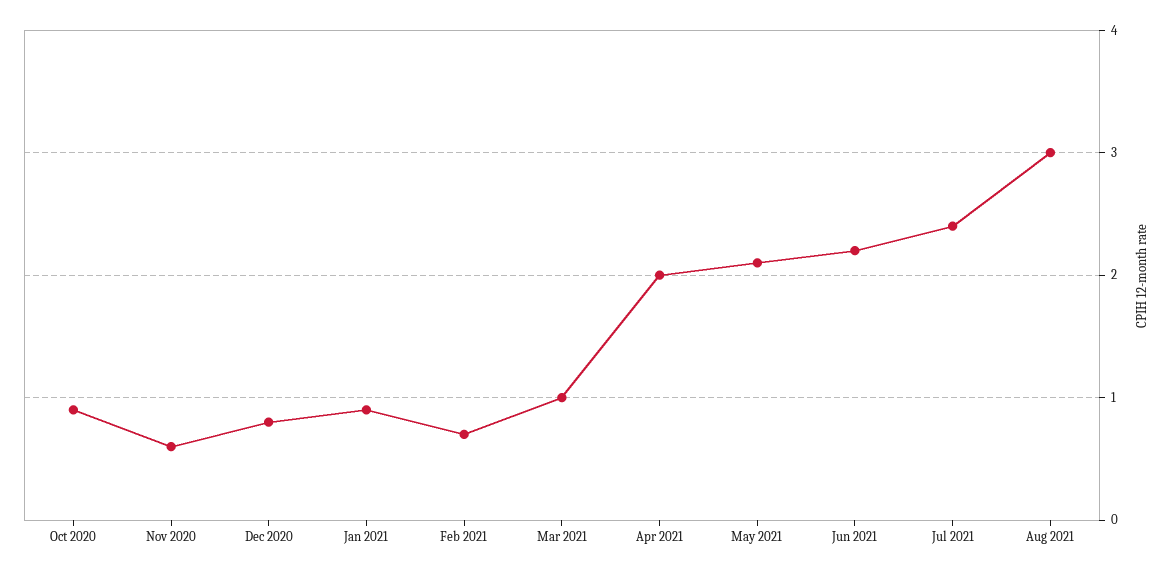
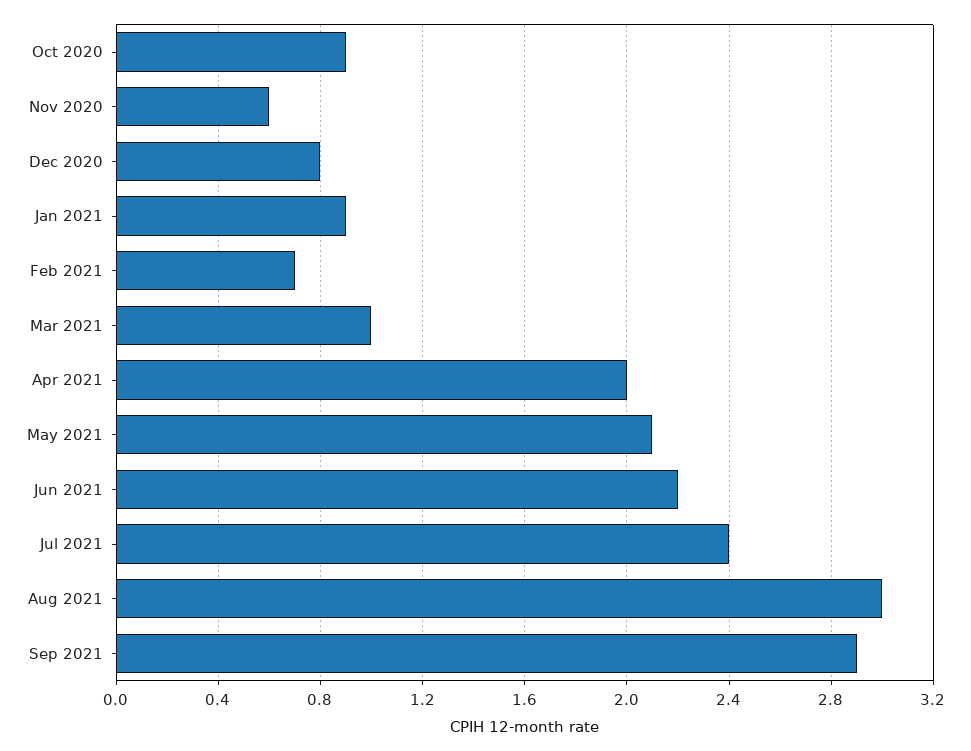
Sep 2021: none -> 2.9

